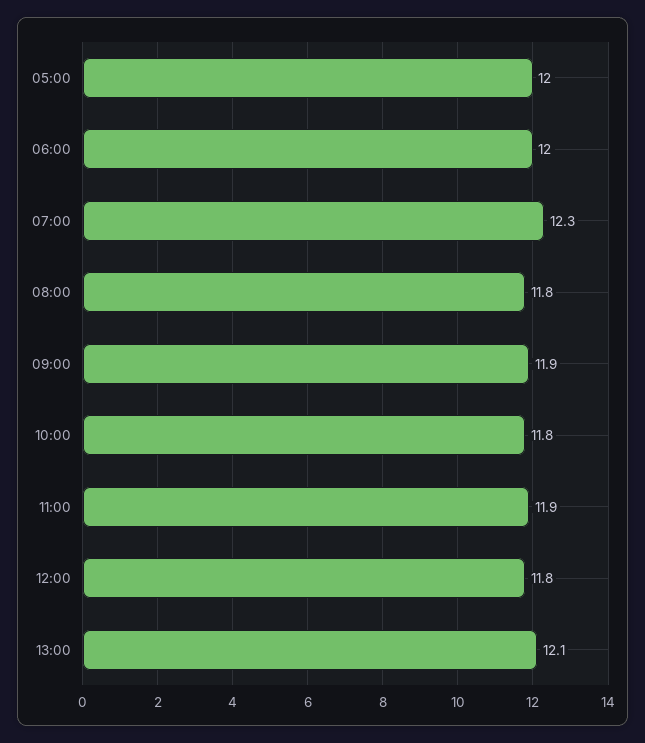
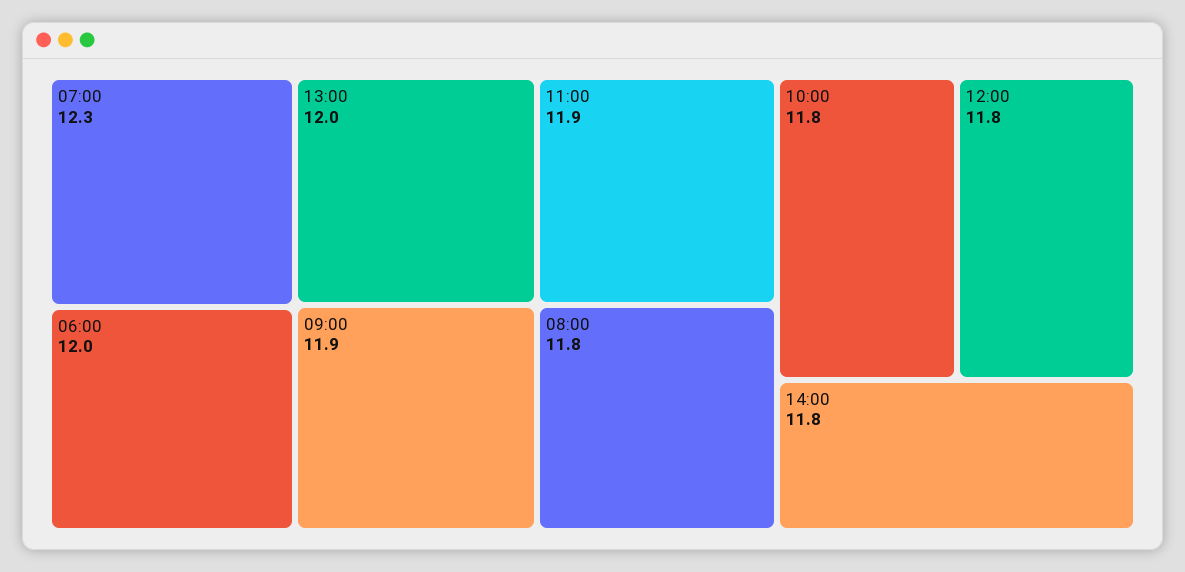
05:00: 12 -> none
13:00: 12.1 -> 12
14:00: none -> 11.8

